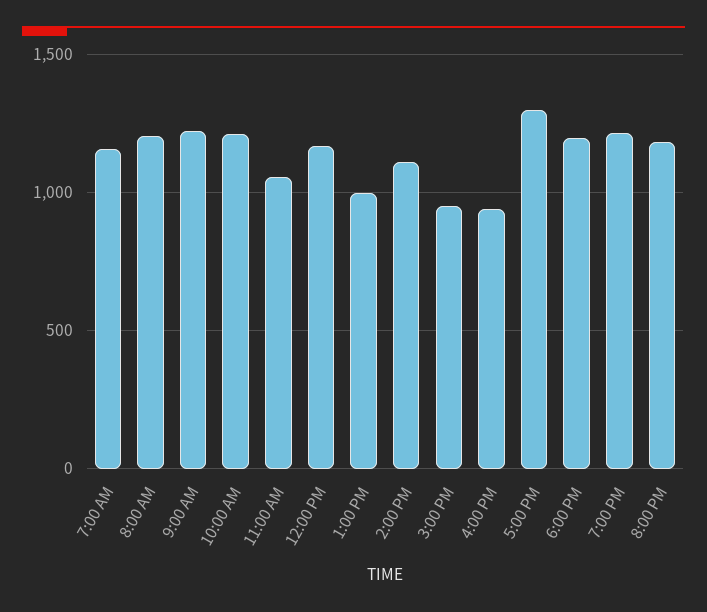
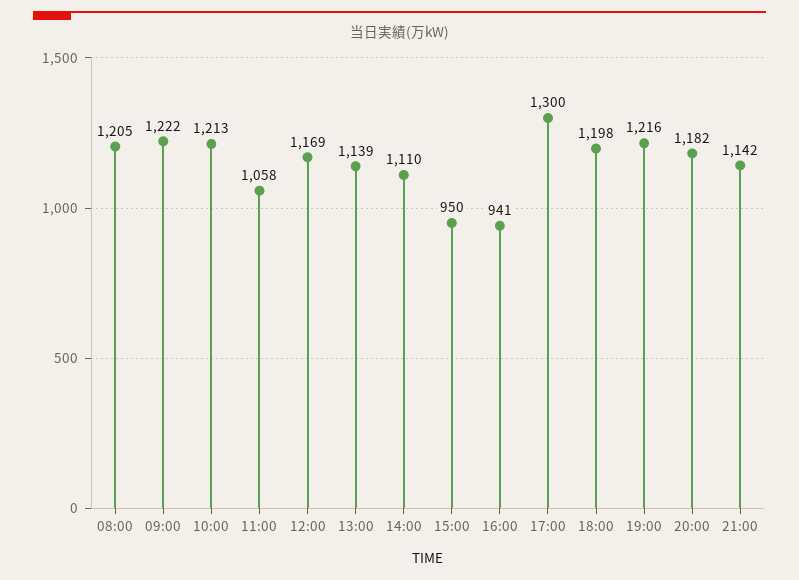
7:00 AM: 1150 -> none
1:00 PM: 1000 -> 1139
21:00: none -> 1142

